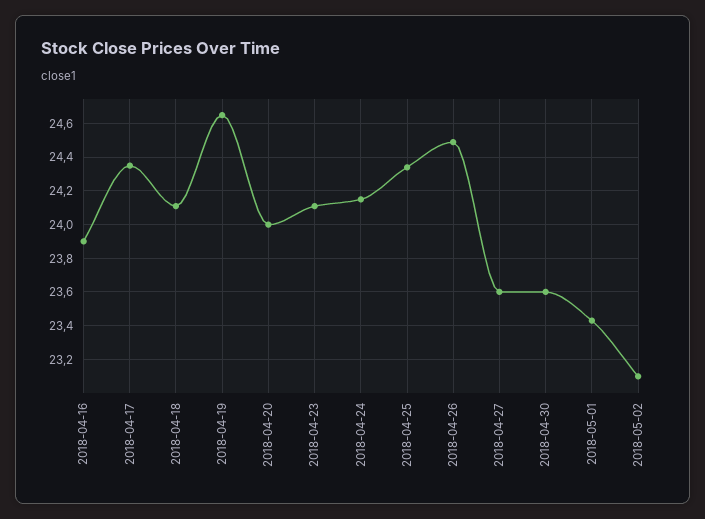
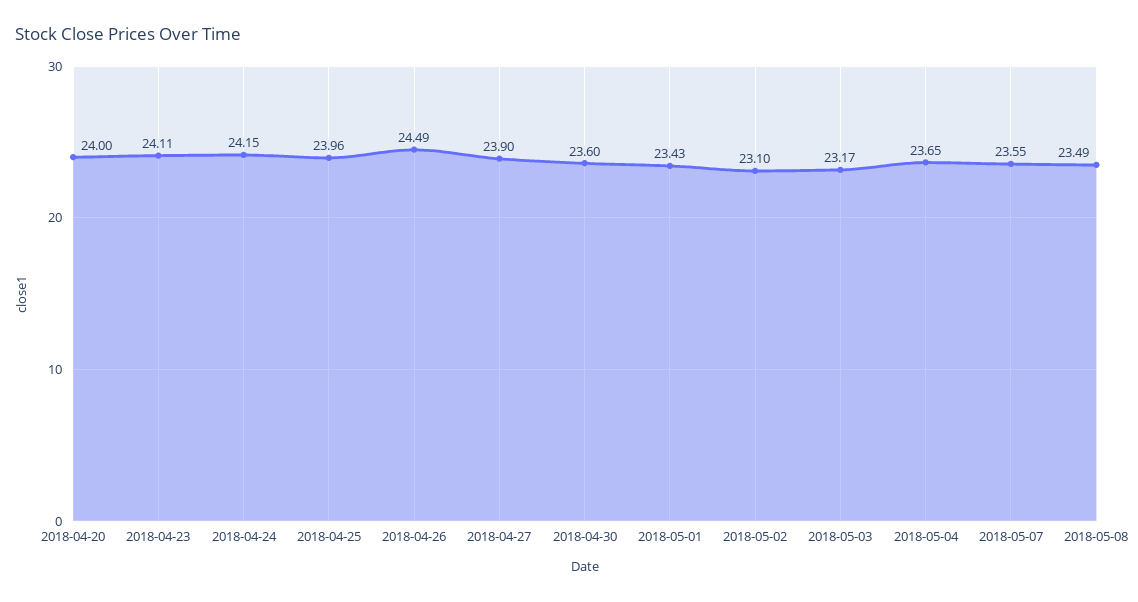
2018-04-16: 23.9 -> none
2018-04-17: 24.35 -> none
2018-04-18: 24.1 -> none
2018-04-19: 24.65 -> none
2018-04-25: 24.35 -> 23.96
2018-04-27: 23.6 -> 23.9
2018-05-03: none -> 23.17
2018-05-04: none -> 23.65
2018-05-07: none -> 23.55
2018-05-08: none -> 23.49

